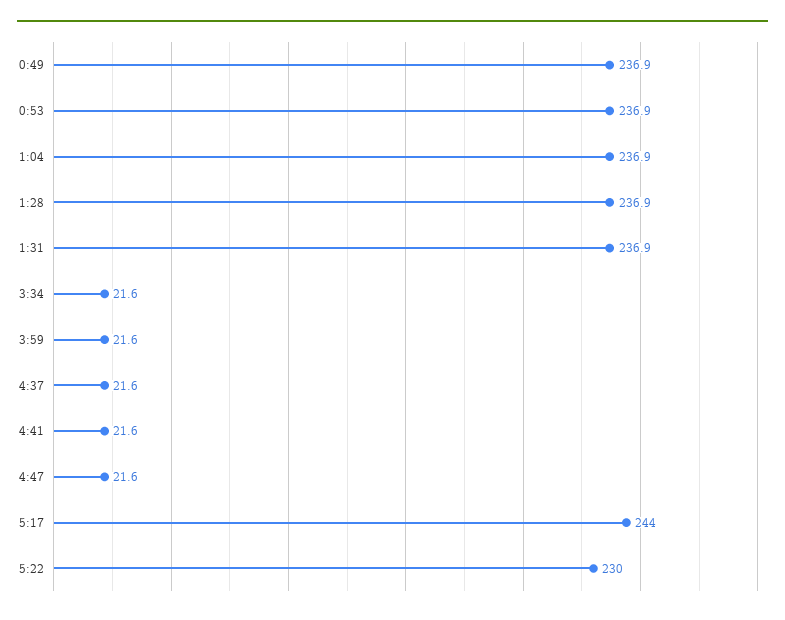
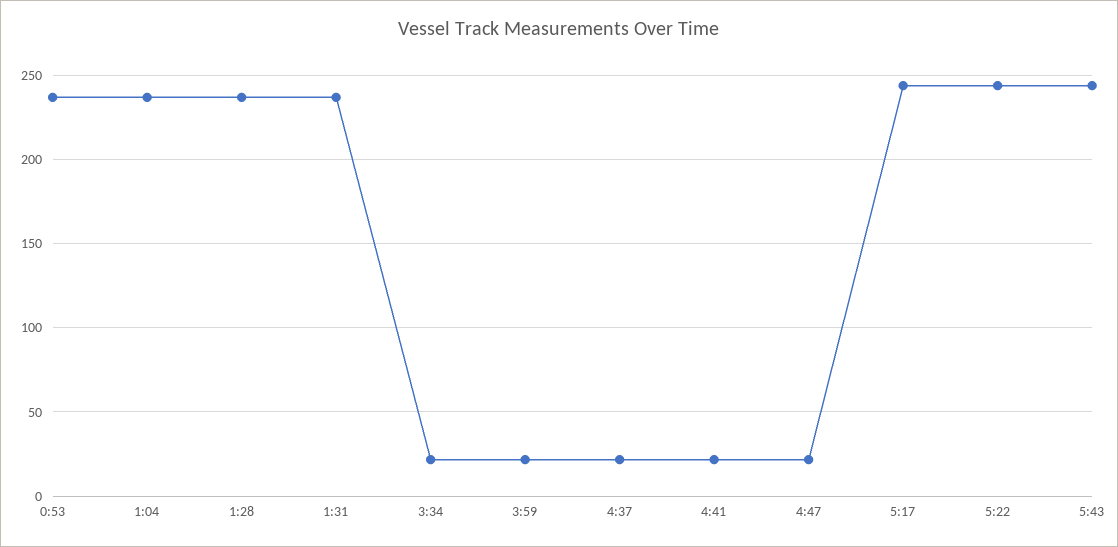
0:49: 236.9 -> none
5:22: 230 -> 245
5:43: none -> 245

